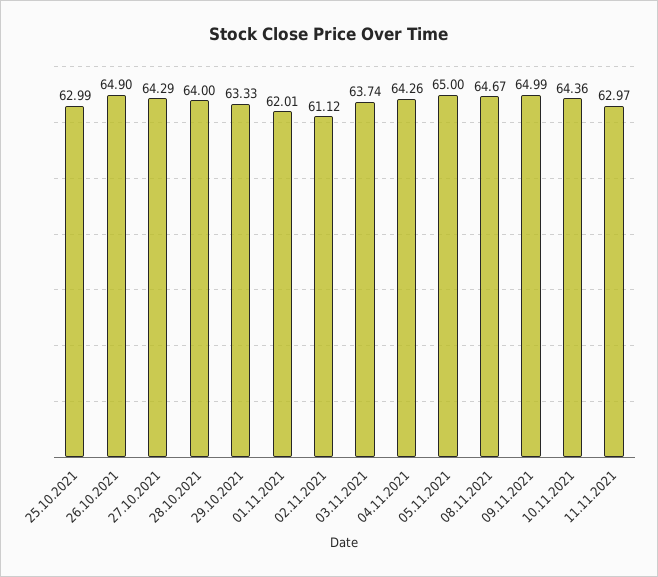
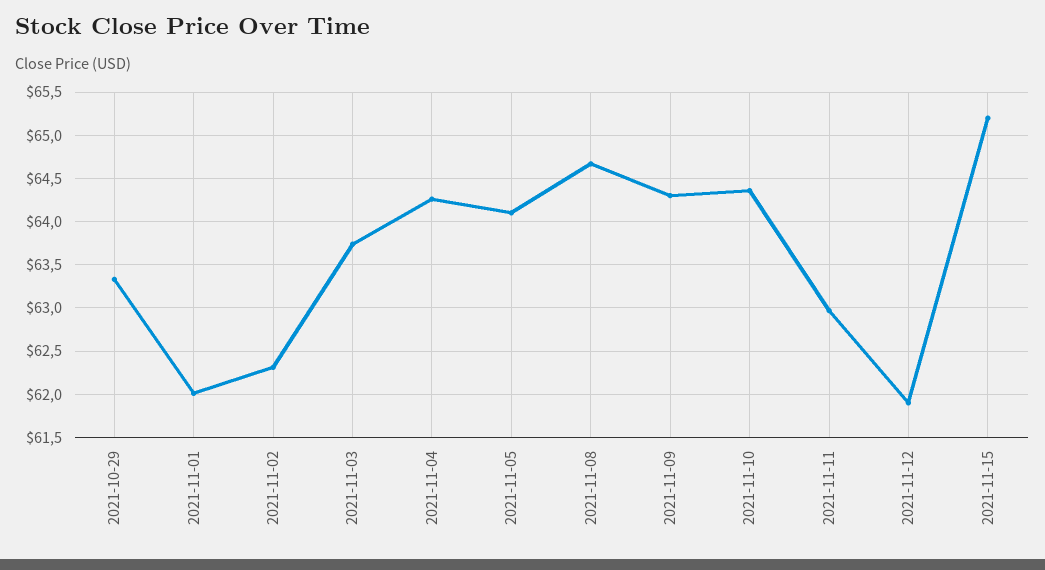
25.10.2021: 62.99 -> none
26.10.2021: 64.9 -> none
27.10.2021: 64.29 -> none
28.10.2021: 64 -> none
02.11.2021: 61.12 -> 62.3
05.11.2021: 65 -> 64.1
09.11.2021: 64.99 -> 64.3
2021-11-12: none -> 61.9
2021-11-15: none -> 65.2

